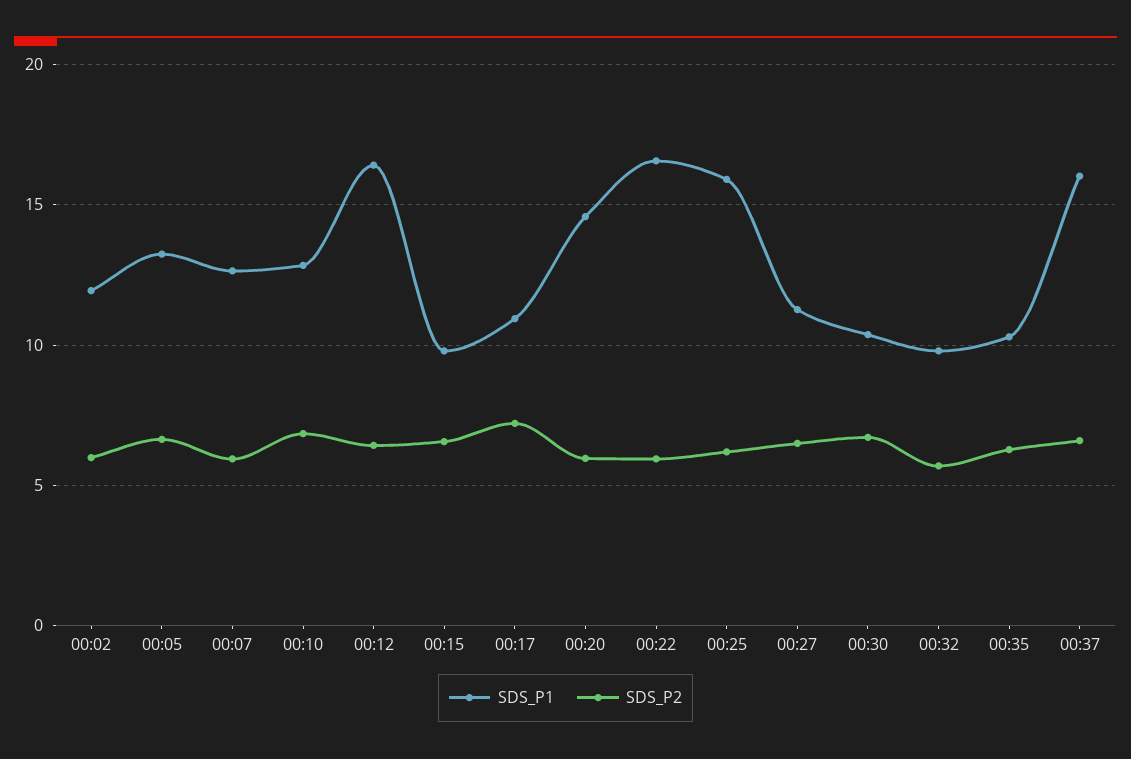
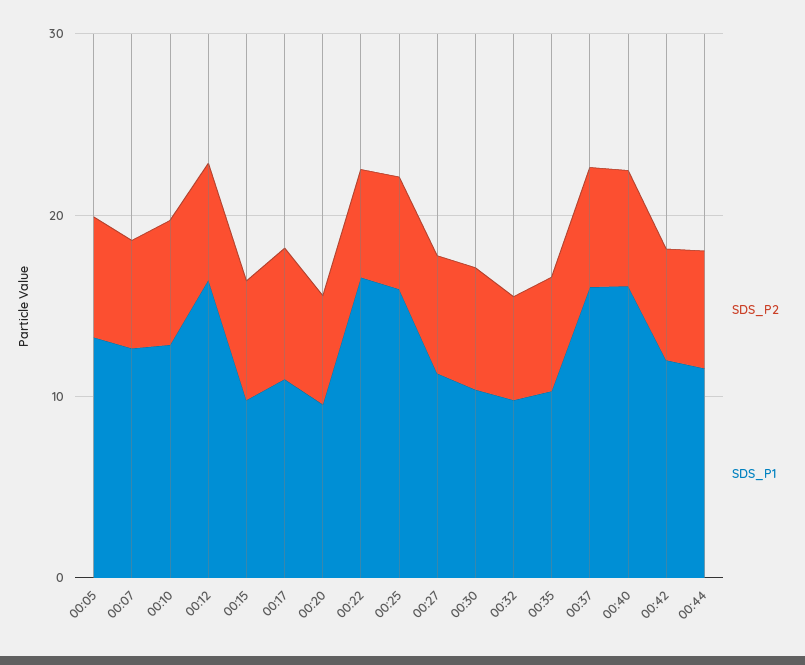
SDS_P1, 00:02: 12 -> none
SDS_P2, 00:02: 6 -> none
SDS_P1, 00:20: 14.5 -> 10
SDS_P2, 00:40: none -> 6
SDS_P1, 00:40: none -> 16
SDS_P2, 00:42: none -> 6
SDS_P1, 00:42: none -> 12
SDS_P2, 00:44: none -> 6
SDS_P1, 00:44: none -> 12

